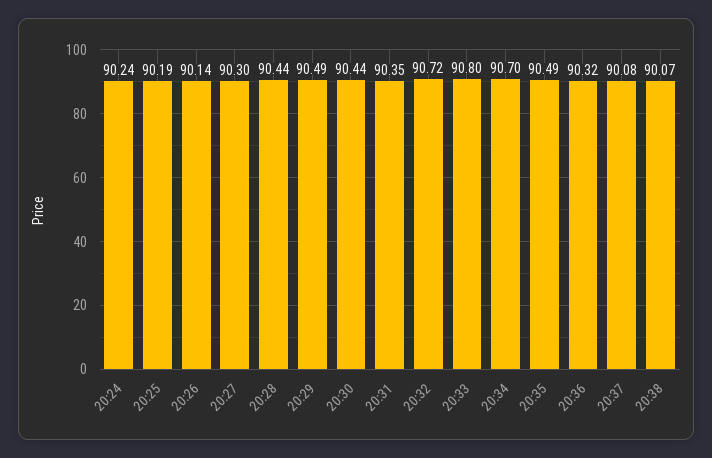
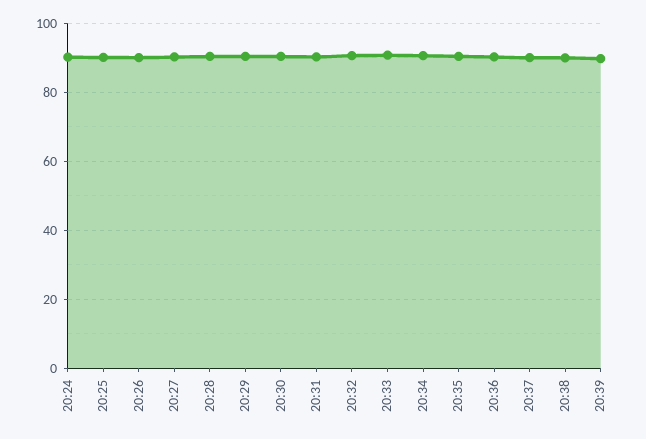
20:39: none -> 90

